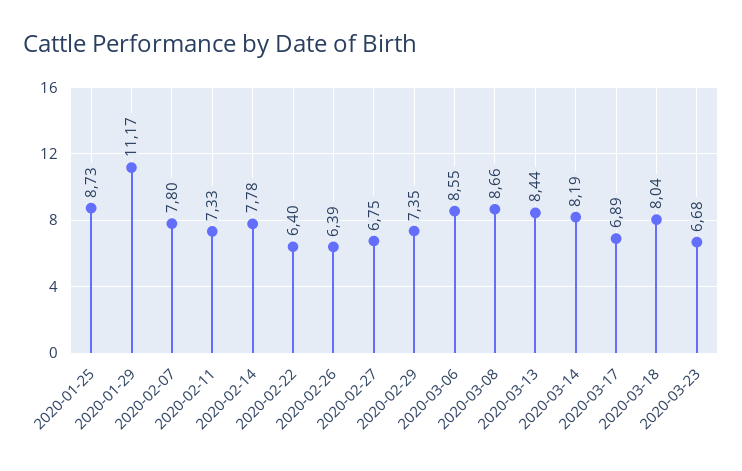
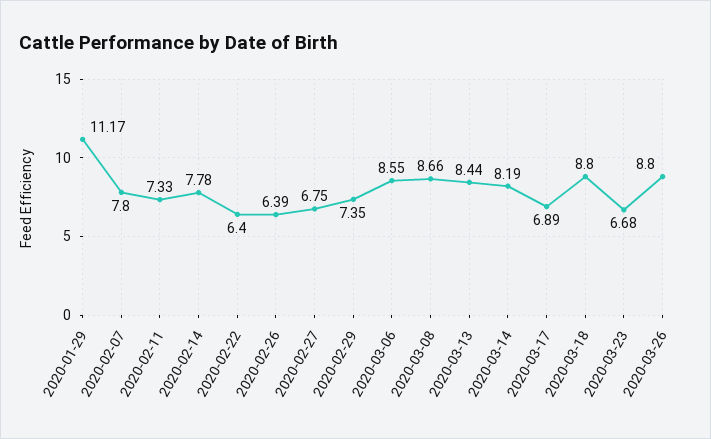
2020-01-25: 8.73 -> none
2020-03-18: 8.04 -> 8.8
2020-03-26: none -> 8.8

